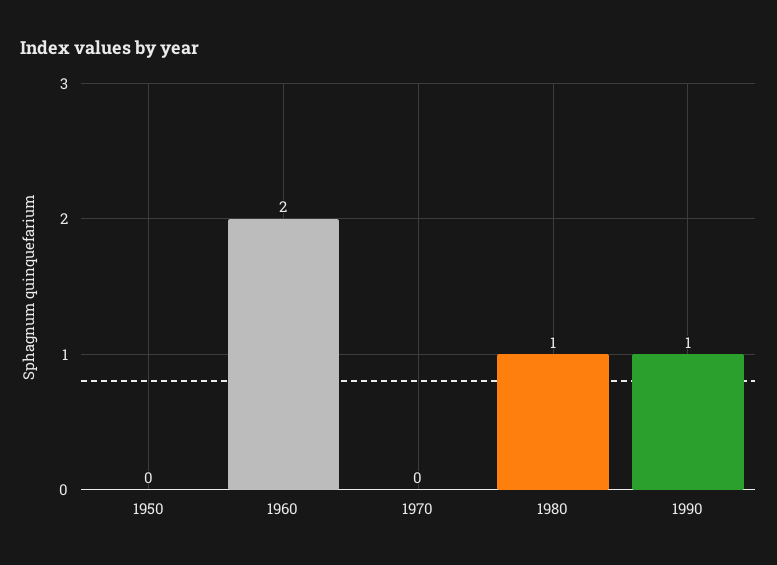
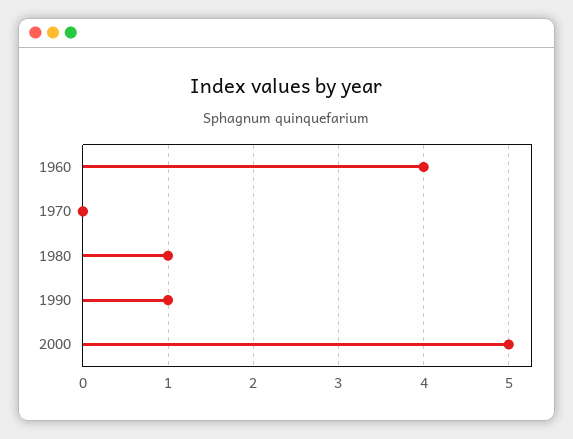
1950: 0 -> none
1960: 2 -> 4
2000: none -> 5

